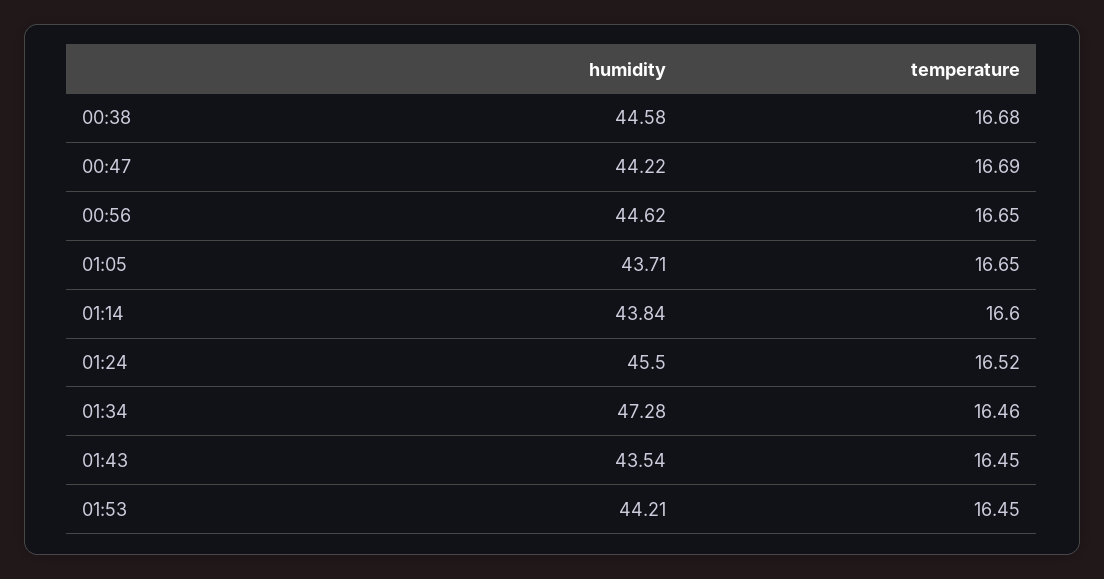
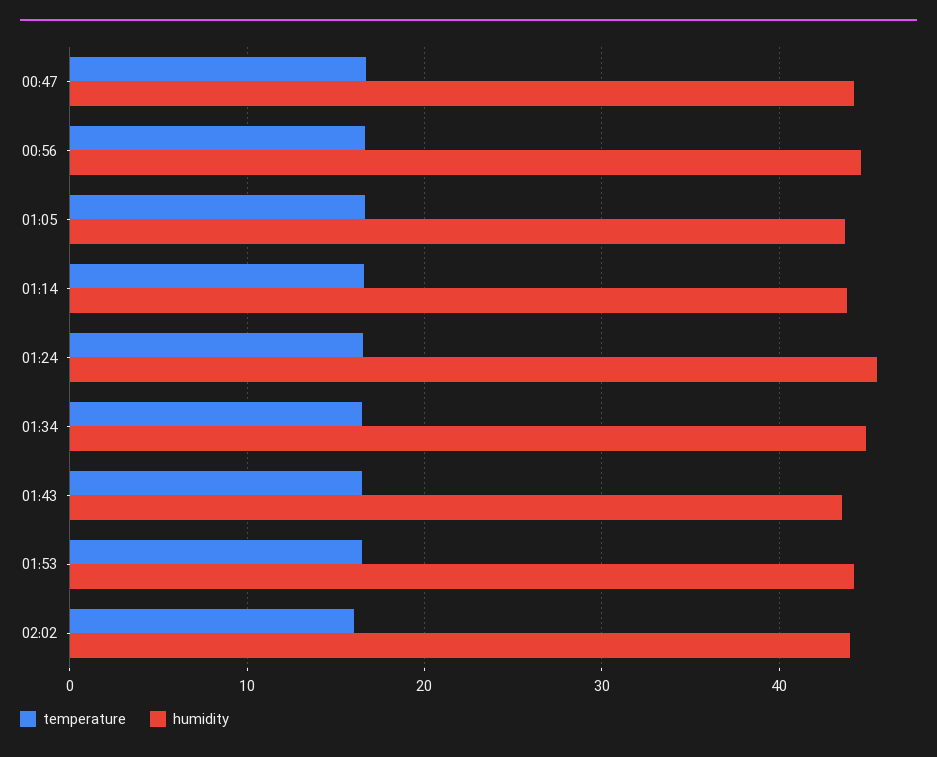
humidity, 00:38: 44.58 -> none
temperature, 00:38: 16.68 -> none
humidity, 01:34: 47.28 -> 45
temperature, 02:02: none -> 16
humidity, 02:02: none -> 44

